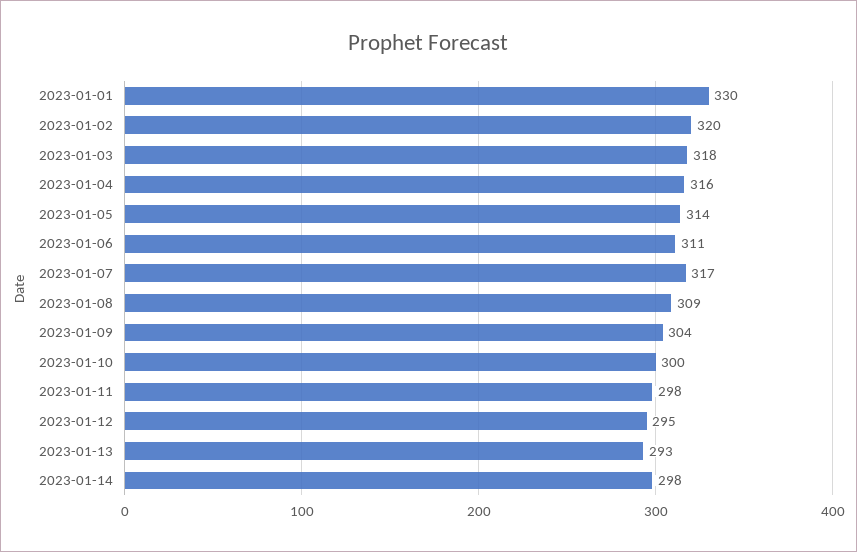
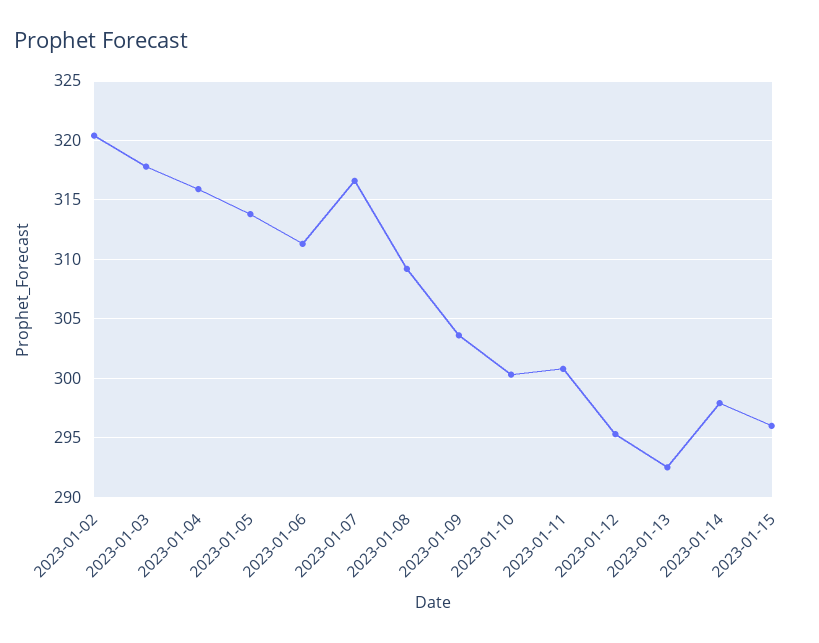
2023-01-01: 330 -> none
2023-01-11: 298 -> 301
2023-01-15: none -> 296

